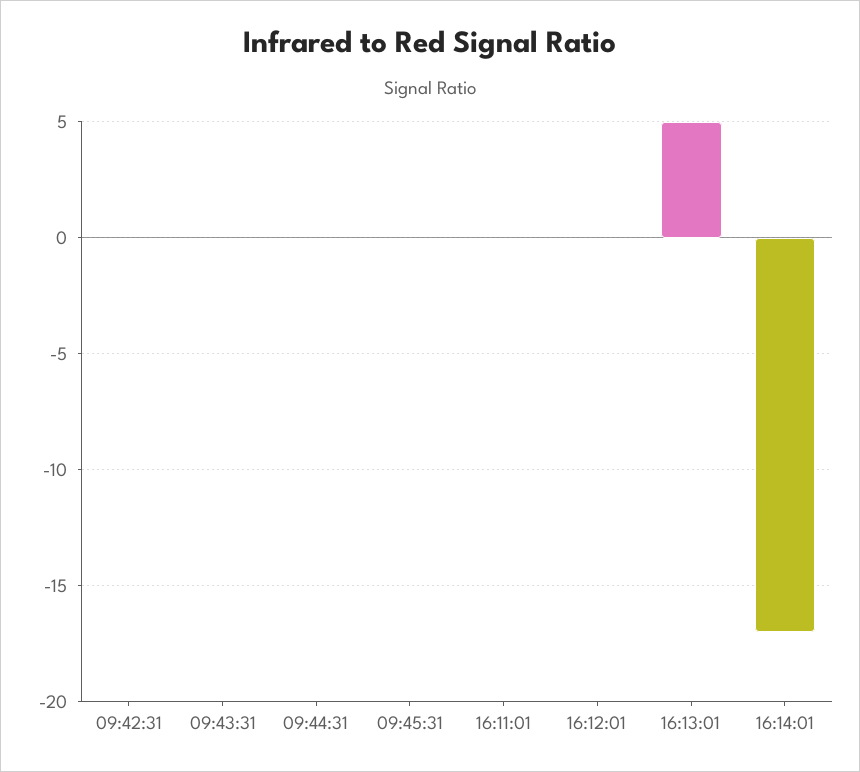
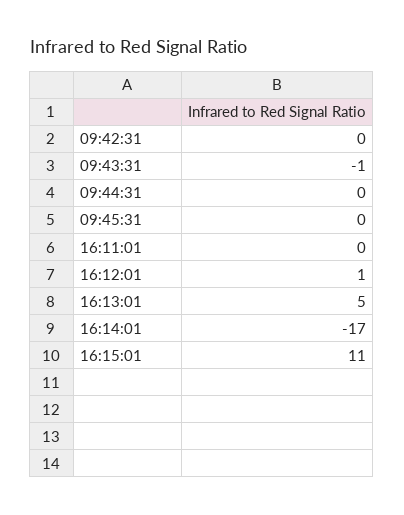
09:43:31: 0 -> -1
16:12:01: 0 -> 1
16:15:01: none -> 11

